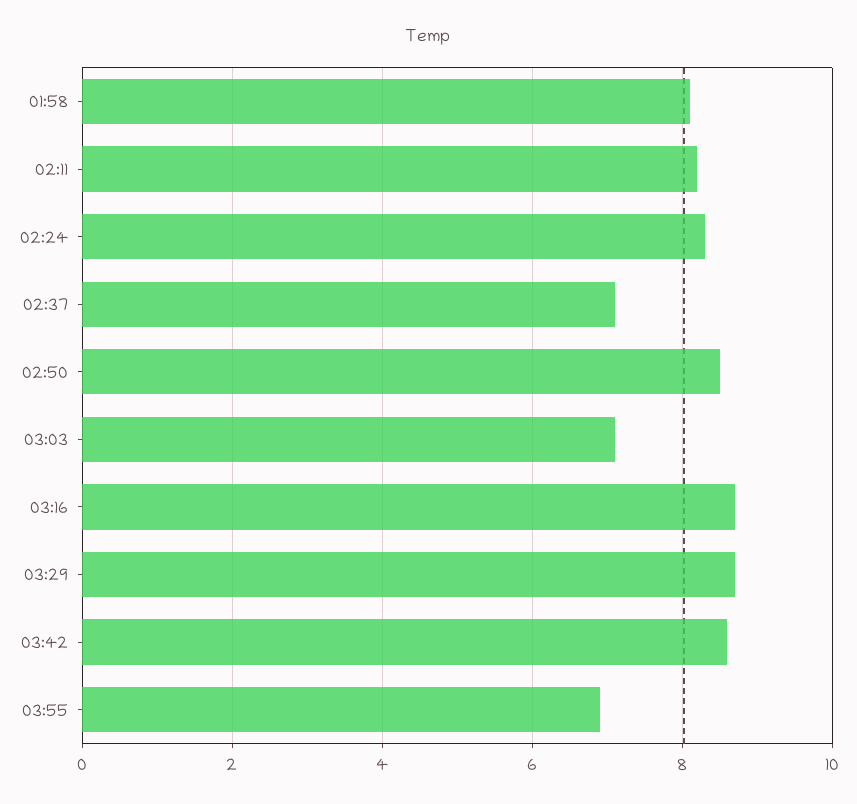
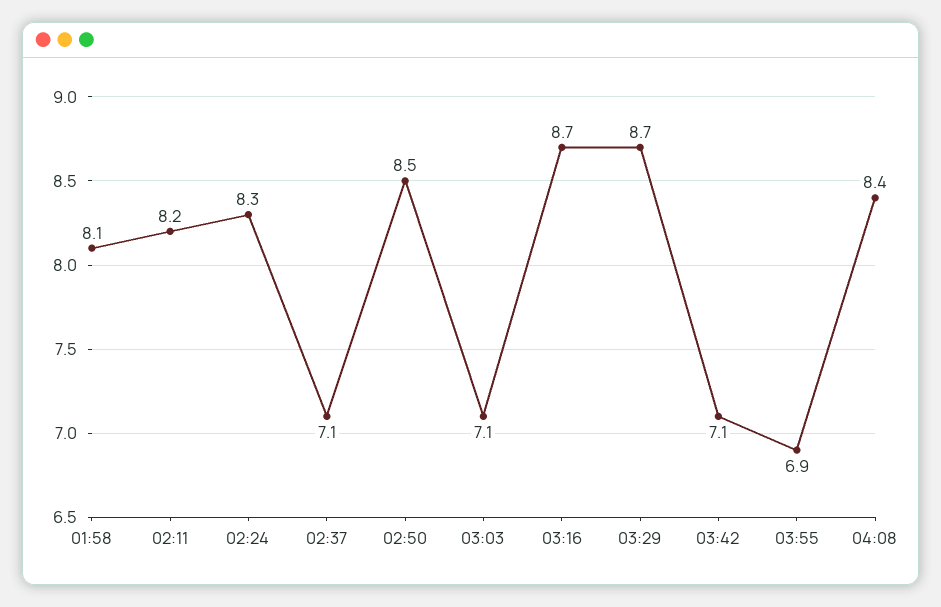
03:42: 8.5 -> 7.1
04:08: none -> 8.4

